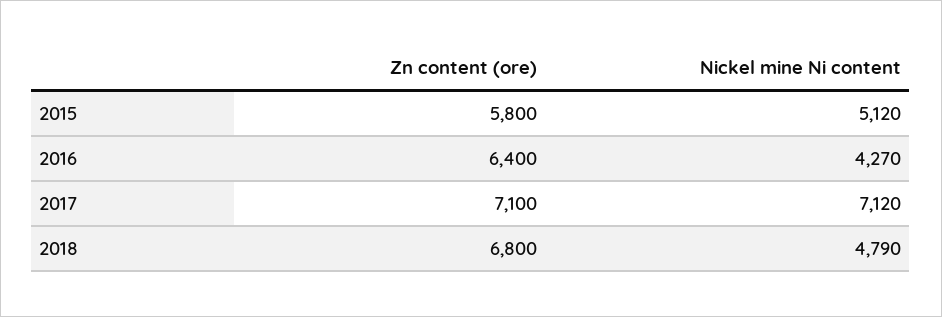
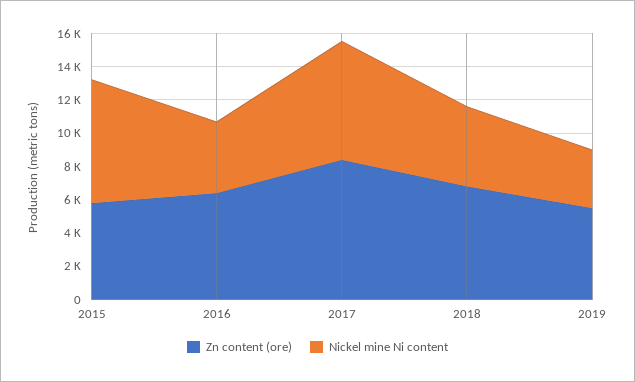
Nickel mine Ni content, 2015: 5120 -> 7500
Zn content (ore), 2017: 7100 -> 8500
Zn content (ore), 2019: none -> 5500
Nickel mine Ni content, 2019: none -> 3500

